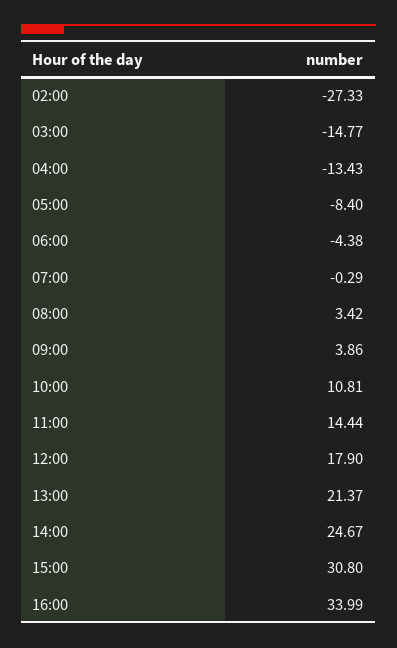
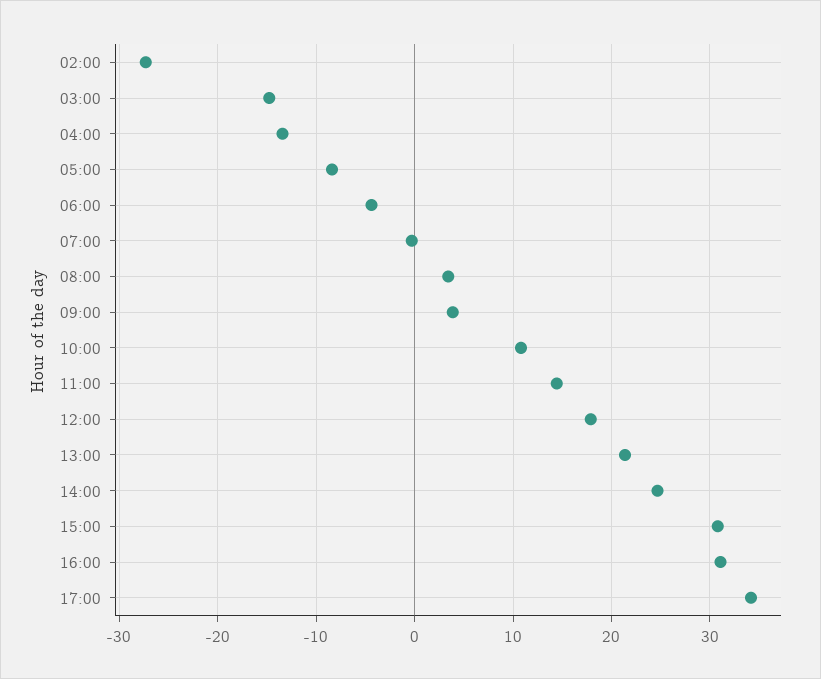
16:00: 33.99 -> 31
17:00: none -> 34

